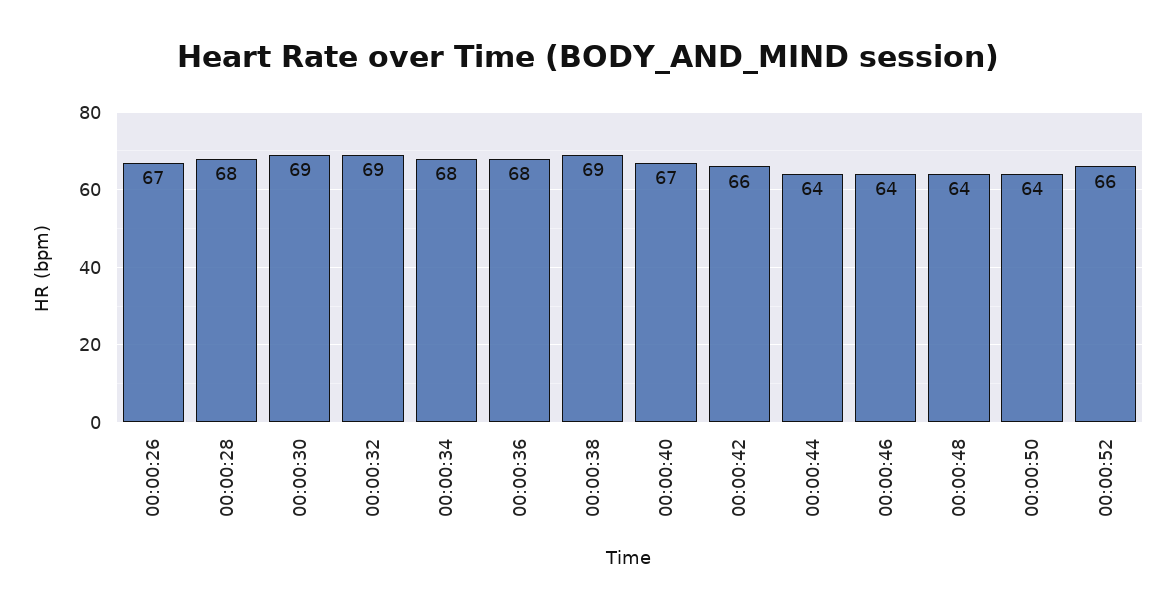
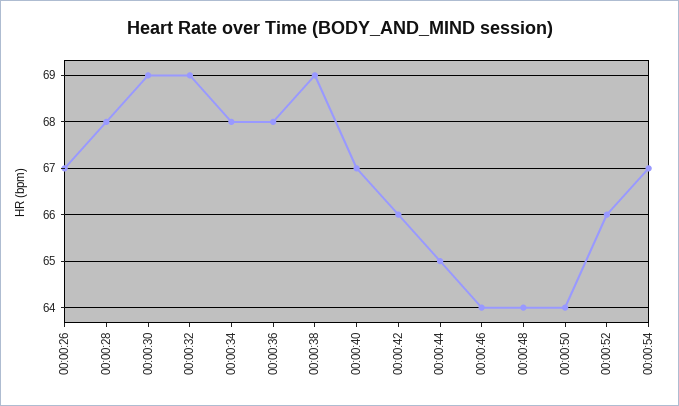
00:00:44: 64 -> 65
00:00:54: none -> 67

